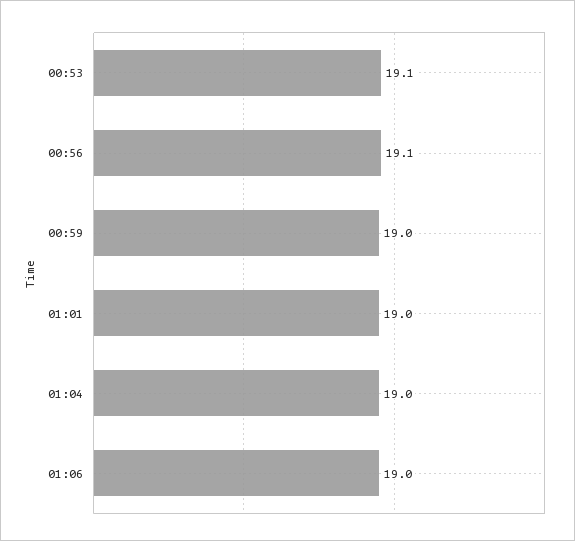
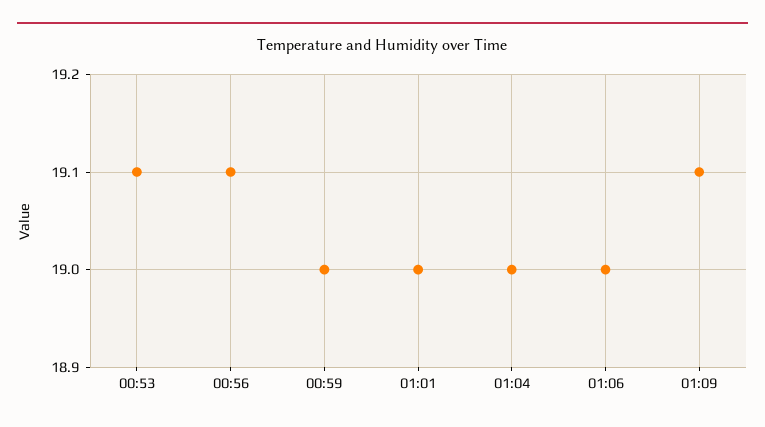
01:09: none -> 19.1

